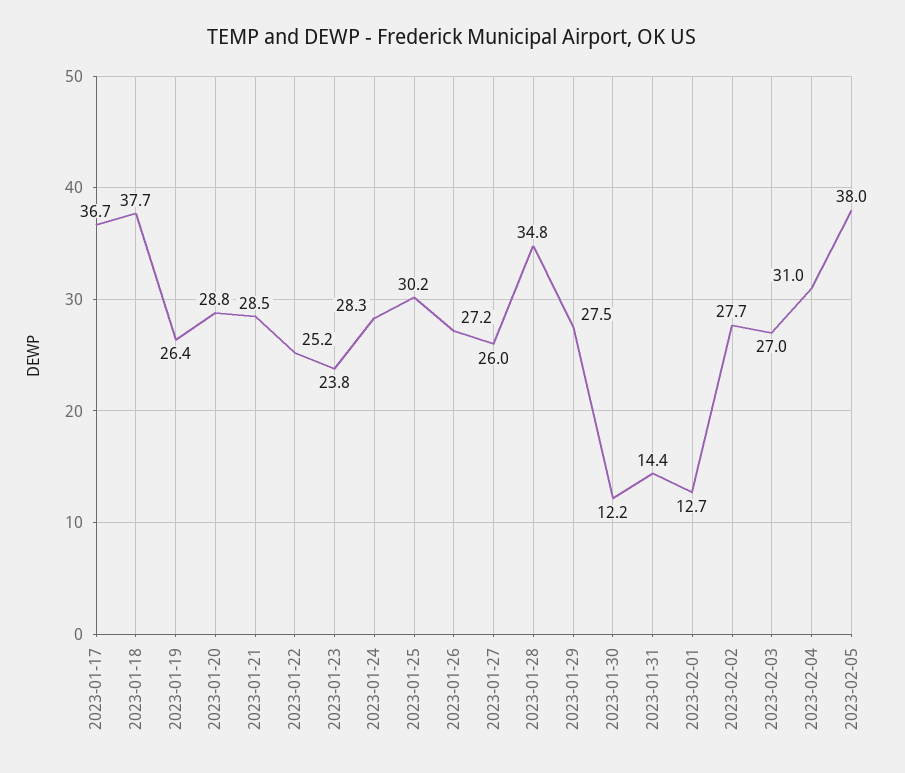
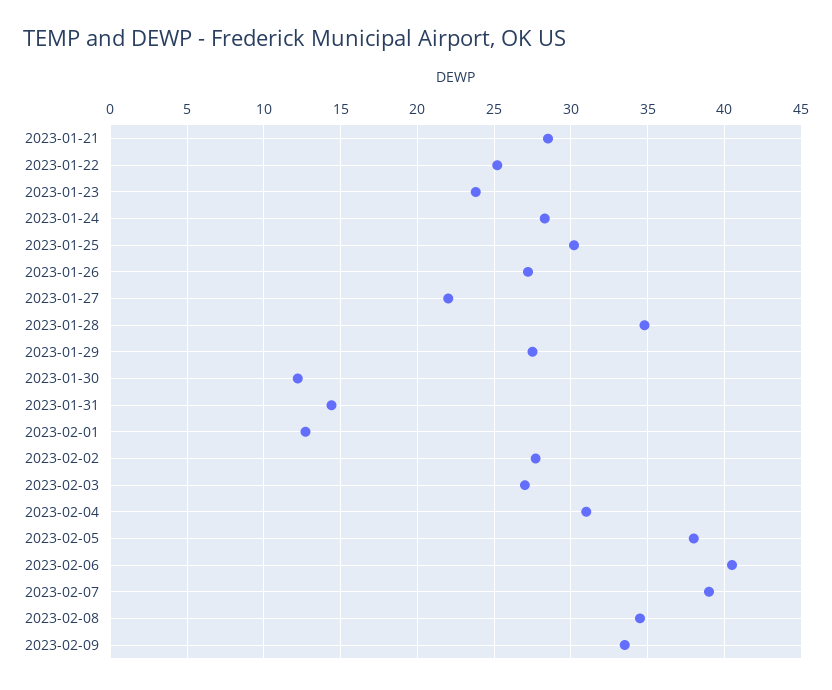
2023-01-17: 36.7 -> none
2023-01-18: 37.7 -> none
2023-01-19: 26.4 -> none
2023-01-20: 28.8 -> none
2023-01-27: 26 -> 22
2023-02-06: none -> 40.5
2023-02-07: none -> 39
2023-02-08: none -> 34.5
2023-02-09: none -> 33.5

